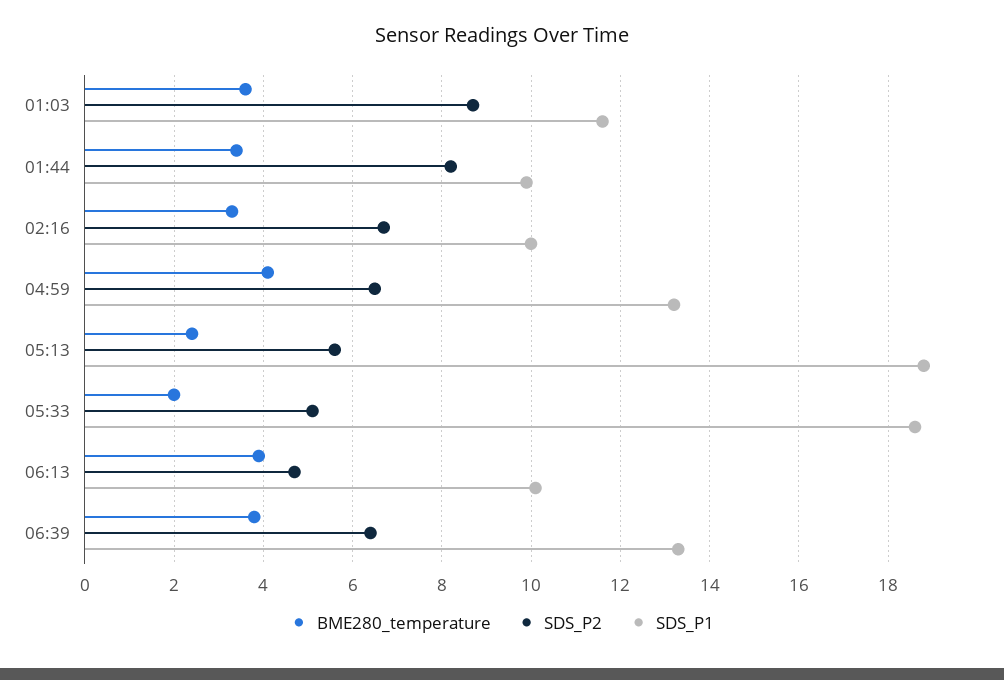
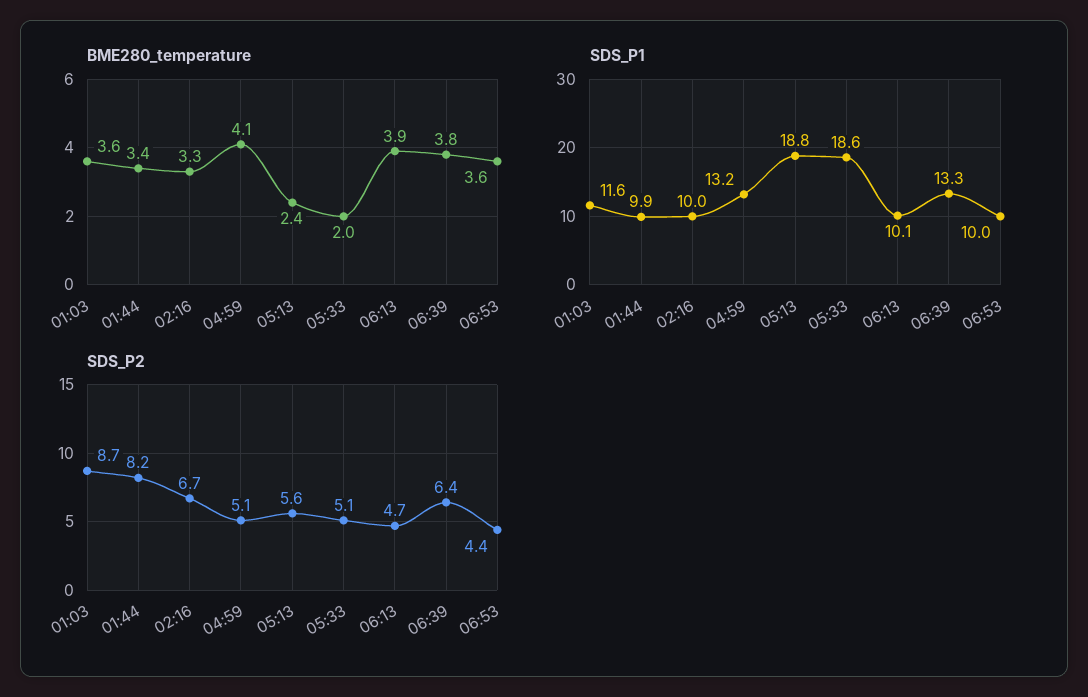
SDS_P2, 04:59: 6.5 -> 5.1
BME280_temperature, 06:53: none -> 3.6
SDS_P1, 06:53: none -> 10
SDS_P2, 06:53: none -> 4.4

